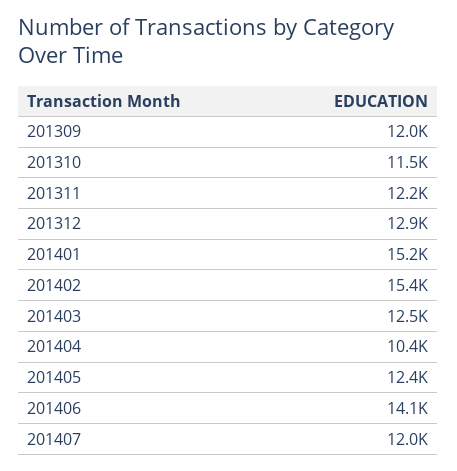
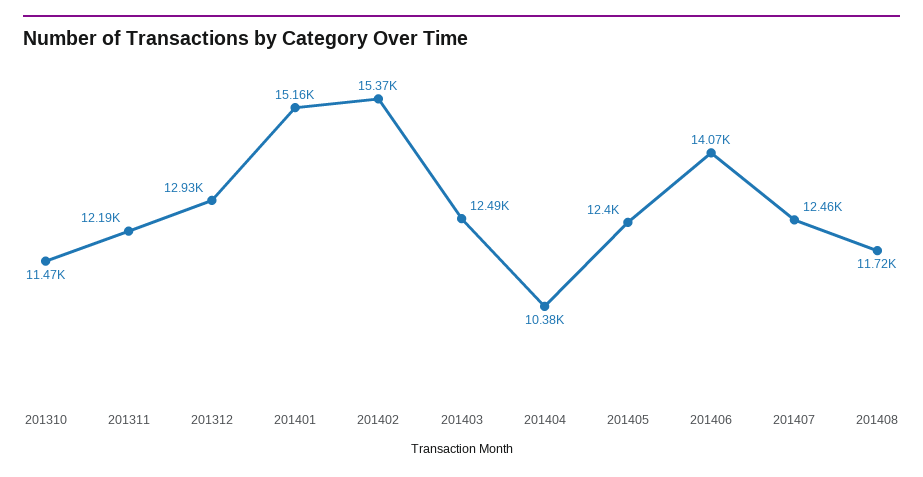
201309: 12000 -> none
201407: 12000 -> 12460
201408: none -> 11720

